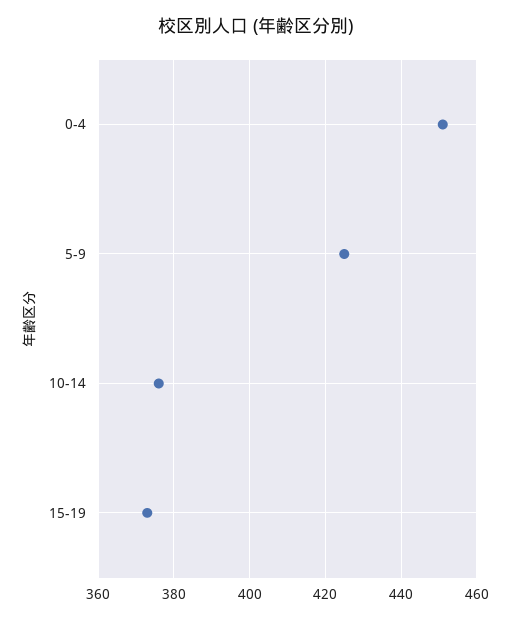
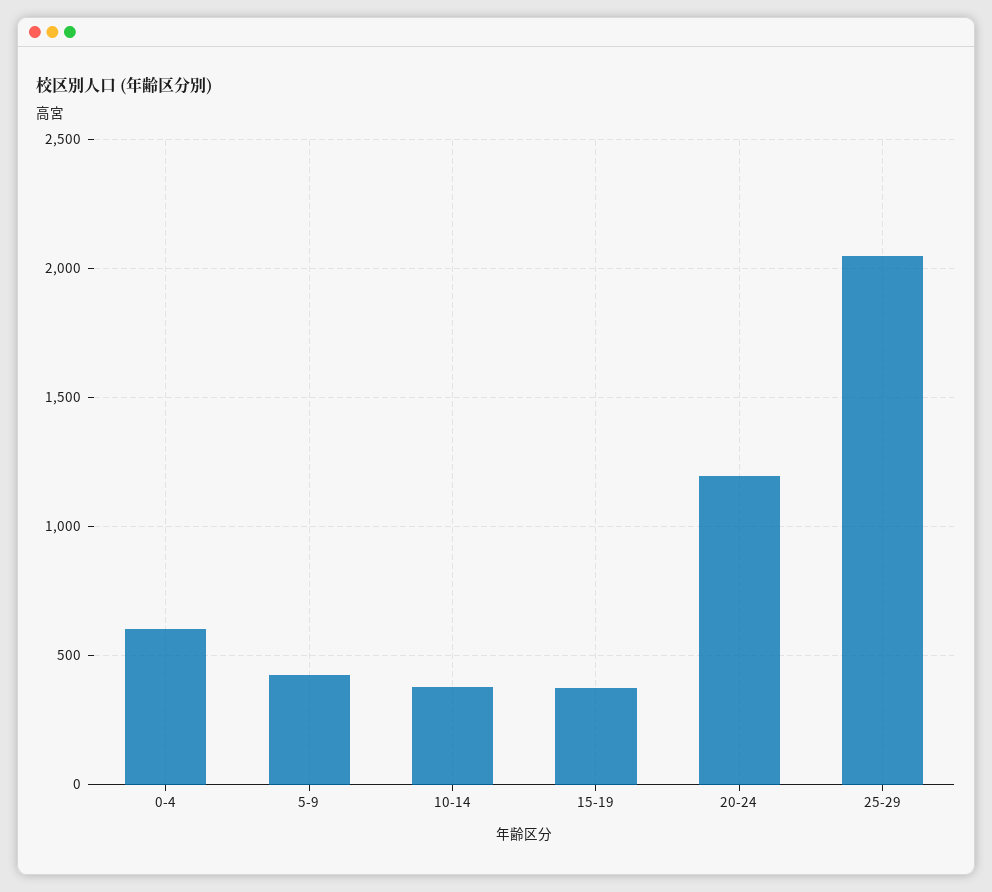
0-4: 450 -> 600
20-24: none -> 1200
25-29: none -> 2050

